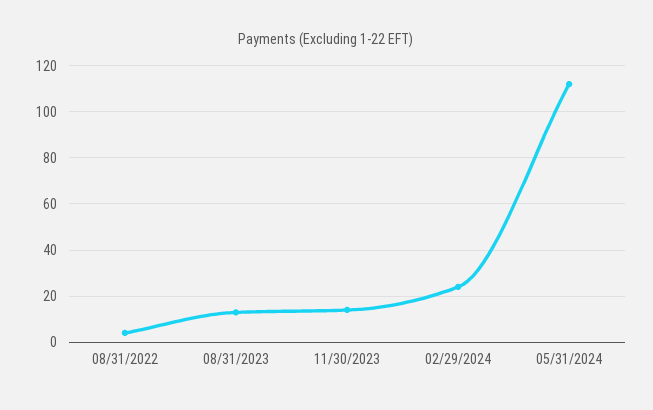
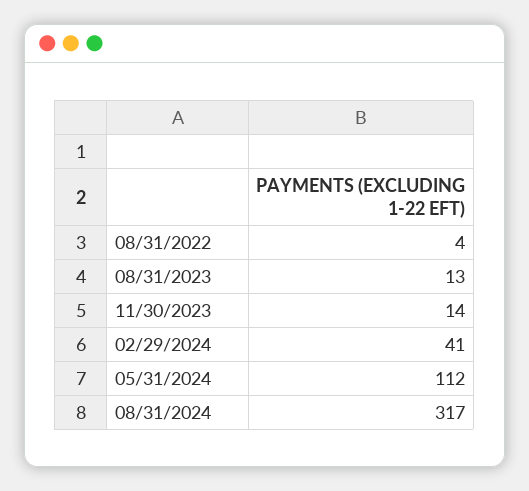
02/29/2024: 25 -> 41
08/31/2024: none -> 317

